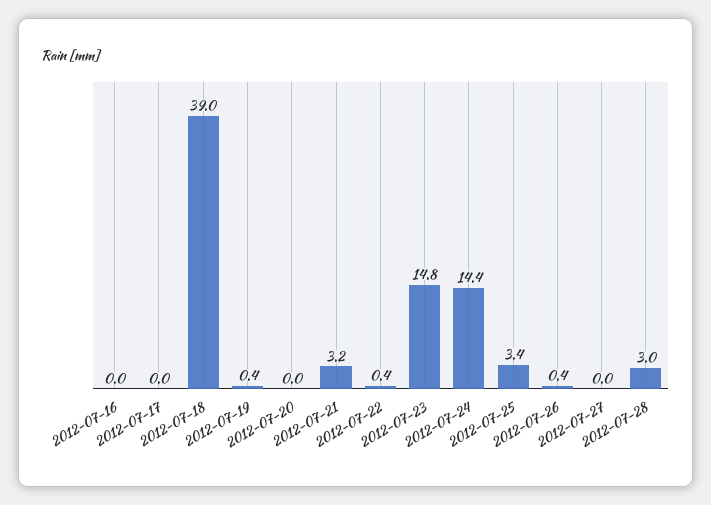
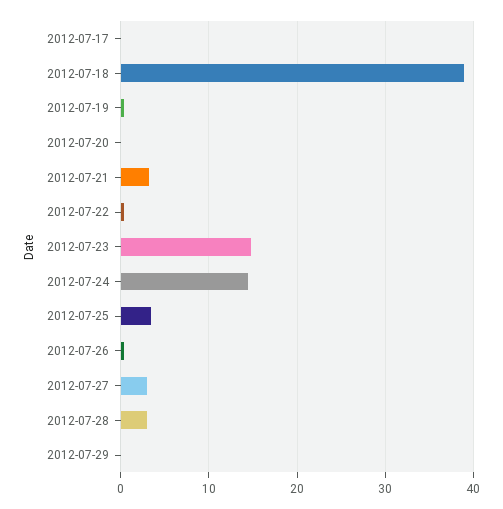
2012-07-16: 0 -> none
2012-07-27: 0 -> 3
2012-07-29: none -> 0

